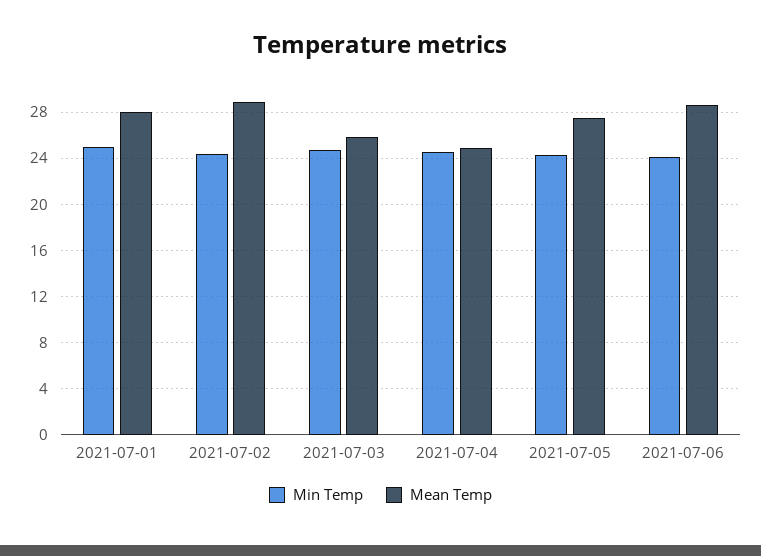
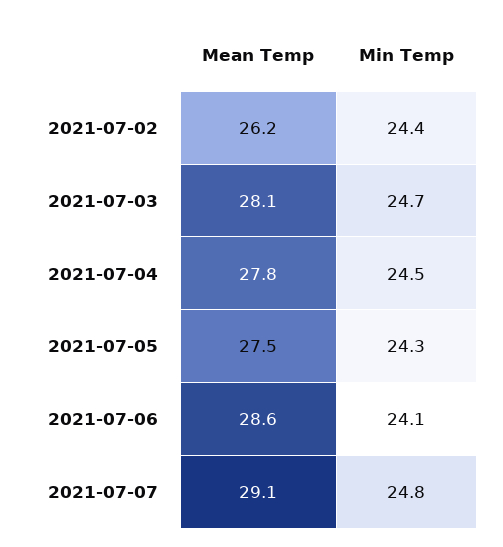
Min Temp, 2021-07-01: 25 -> none
Mean Temp, 2021-07-01: 28 -> none
Mean Temp, 2021-07-02: 29 -> 26.2
Mean Temp, 2021-07-03: 26 -> 28.1
Mean Temp, 2021-07-04: 25 -> 27.8
Mean Temp, 2021-07-07: none -> 29.1
Min Temp, 2021-07-07: none -> 24.8

